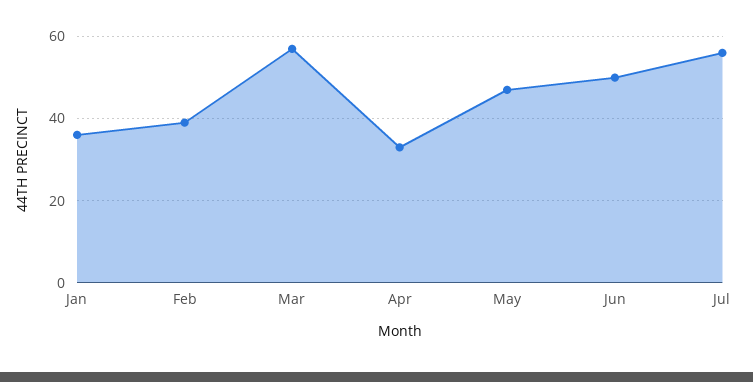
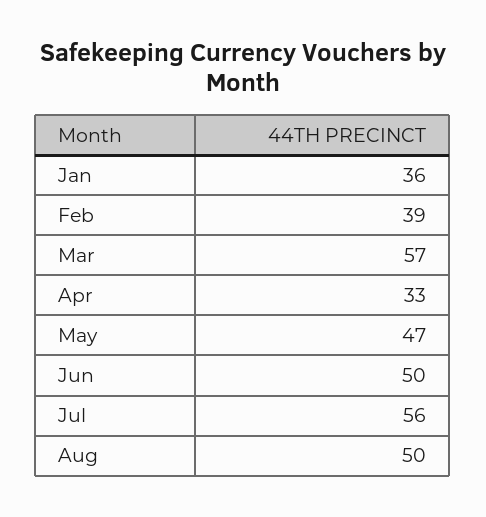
Aug: none -> 50

